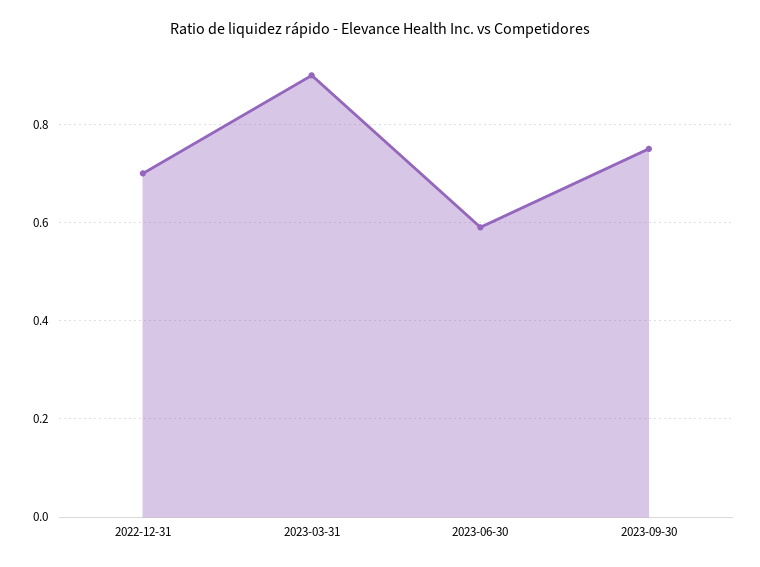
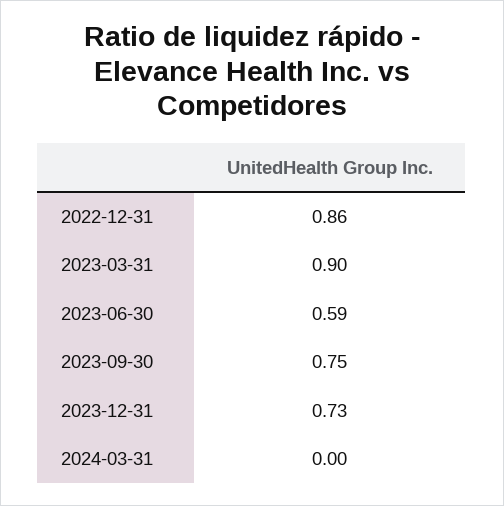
2022-12-31: 0.7 -> 0.86
2023-12-31: none -> 0.73
2024-03-31: none -> 0

